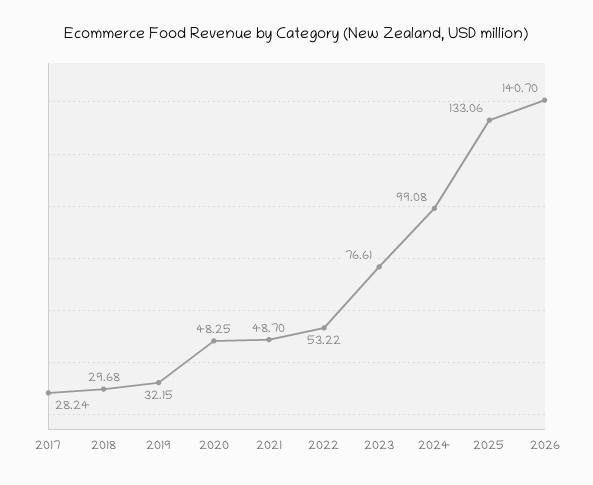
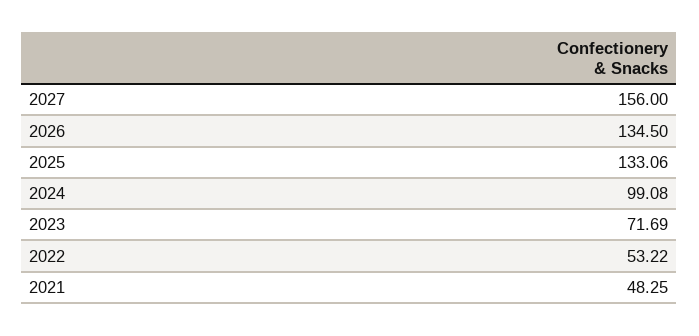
2017: 28.24 -> none
2018: 29.68 -> none
2019: 32.15 -> none
2020: 48.25 -> none
2021: 48.7 -> 48.25
2023: 76.61 -> 71.69
2026: 140.7 -> 134.5
2027: none -> 156

